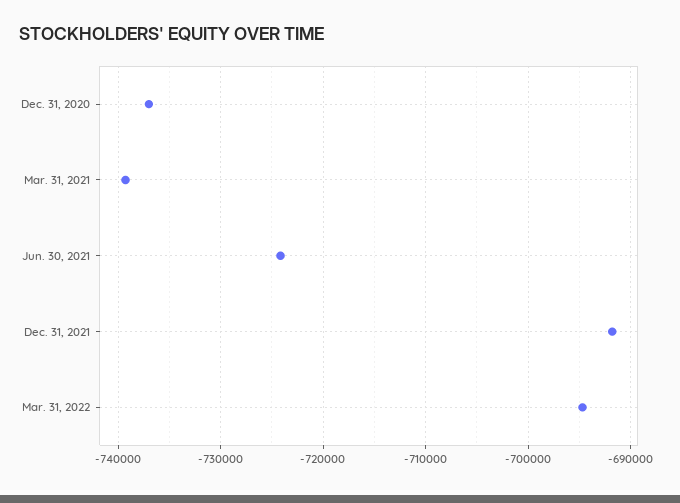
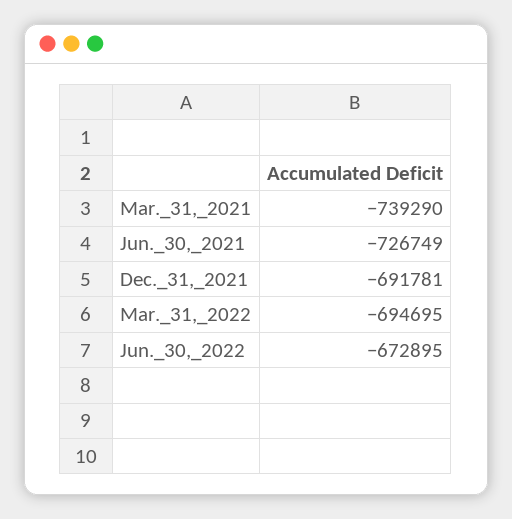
Dec. 31, 2020: -737000 -> none
Jun. 30, 2021: -724000 -> -726749
Jun._30,_2022: none -> -672895

